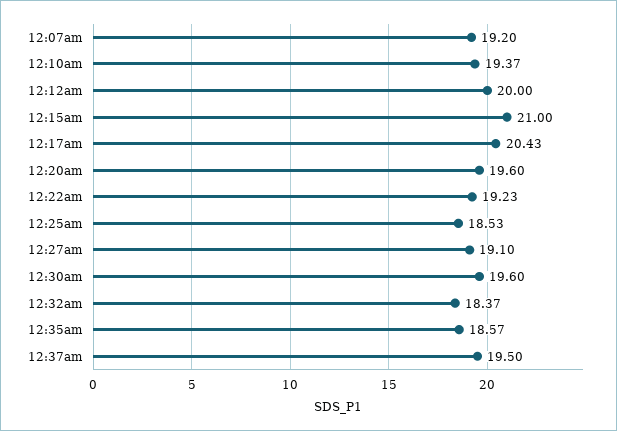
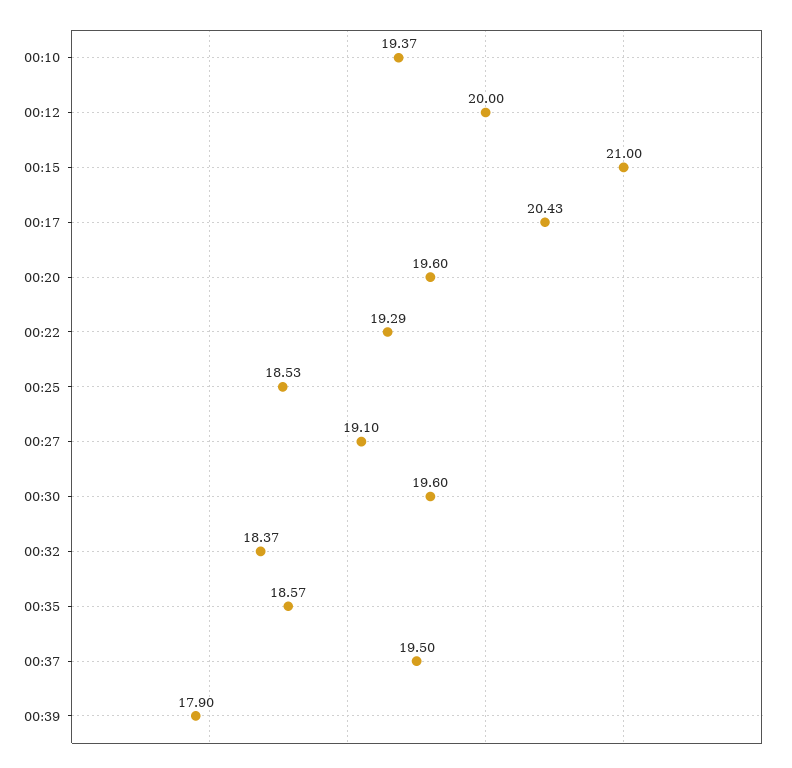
12:07am: 19.2 -> none
12:22am: 19.23 -> 19.29
00:39: none -> 17.9

